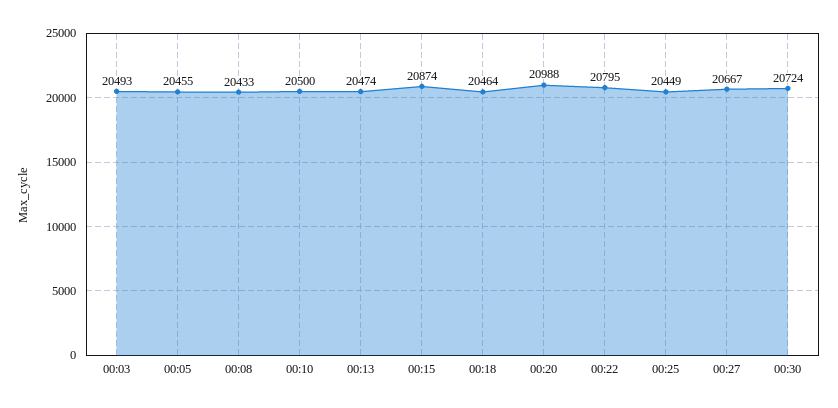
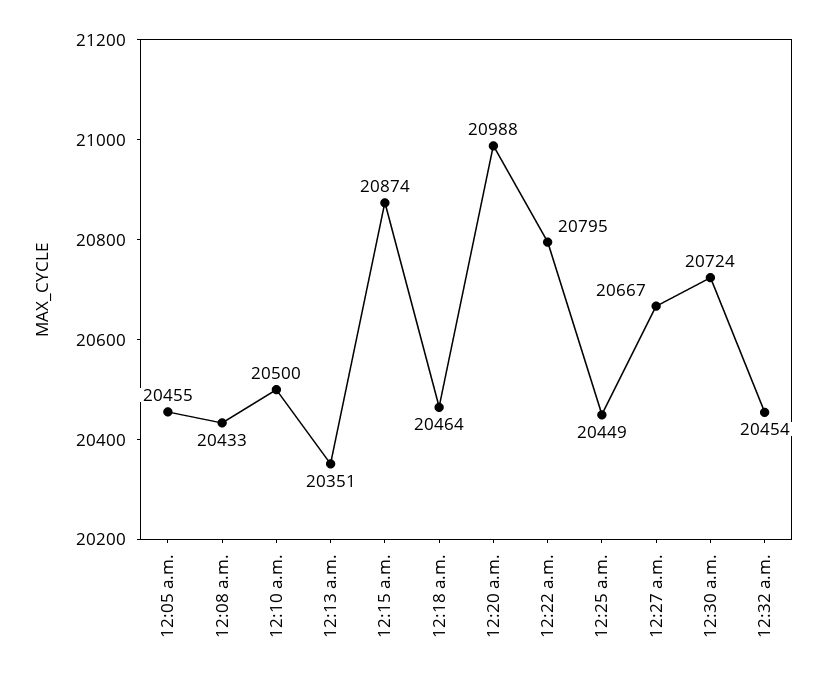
00:03: 20493 -> none
00:13: 20474 -> 20351
12:32 a.m.: none -> 20454

